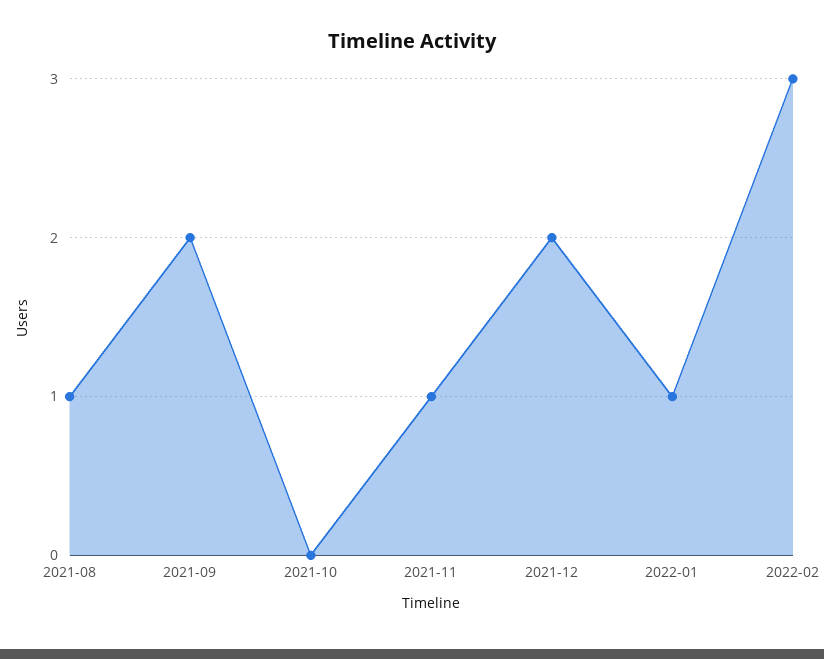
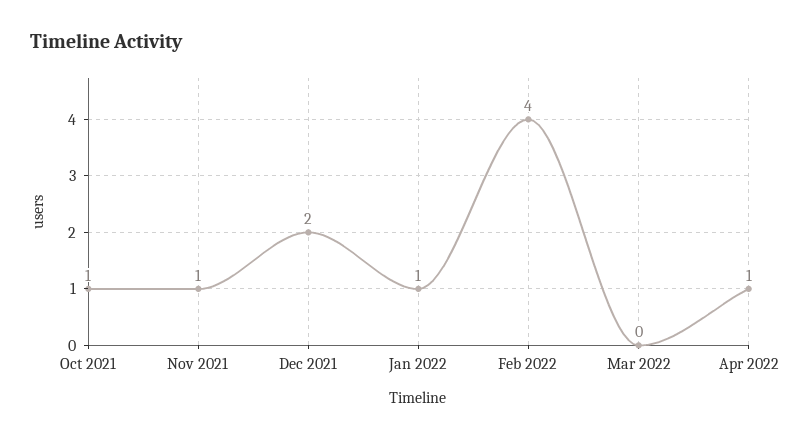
2021-08: 1 -> none
2021-09: 2 -> none
2021-10: 0 -> 1
2022-02: 3 -> 4
Mar 2022: none -> 0
Apr 2022: none -> 1

